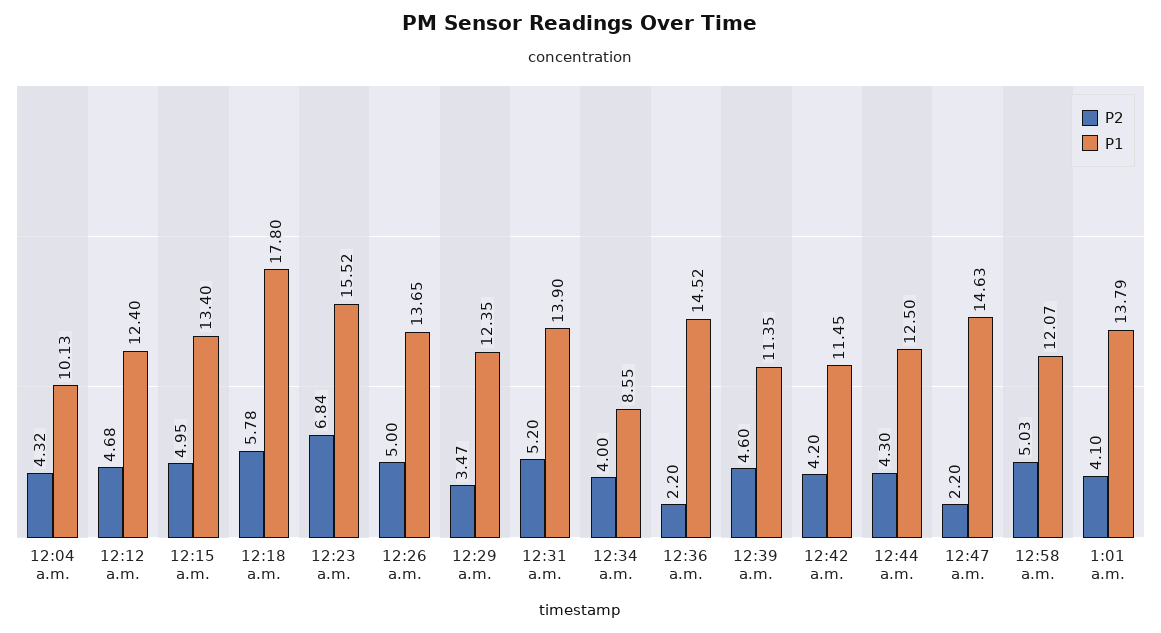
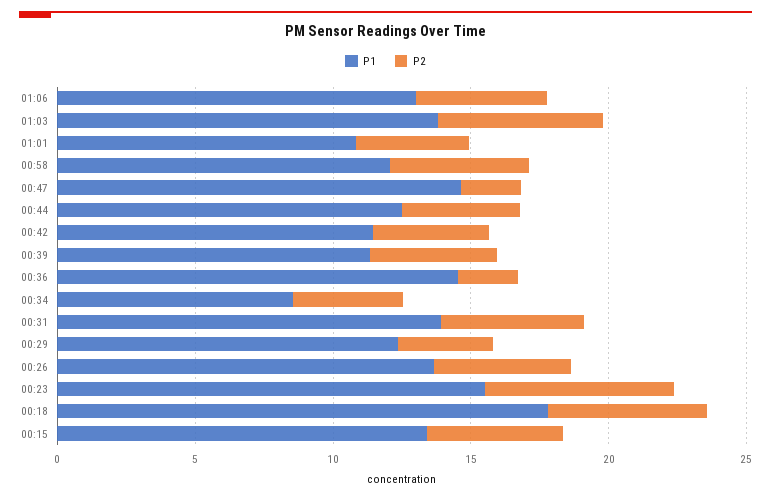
P2, 12:04 a.m.: 4.32 -> none
P1, 12:04 a.m.: 10.13 -> none
P2, 12:12 a.m.: 4.68 -> none
P1, 12:12 a.m.: 12.4 -> none
P1, 1:01 a.m.: 13.79 -> 11
P1, 01:06: none -> 13
P2, 01:06: none -> 5
P1, 01:03: none -> 14
P2, 01:03: none -> 6

